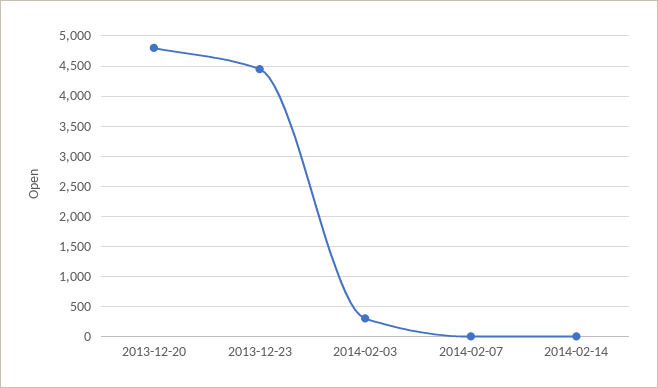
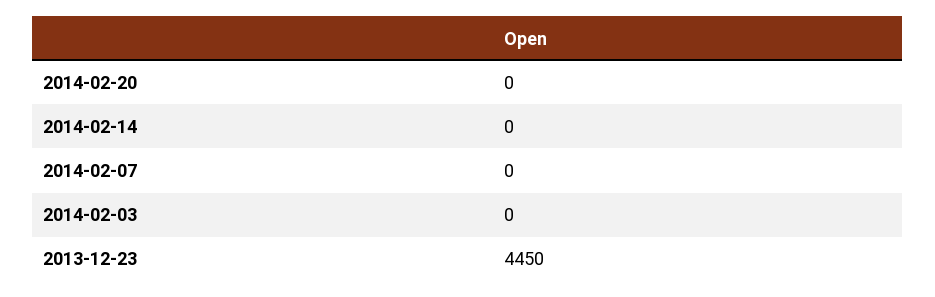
2013-12-20: 4800 -> none
2014-02-03: 300 -> 0
2014-02-20: none -> 0

